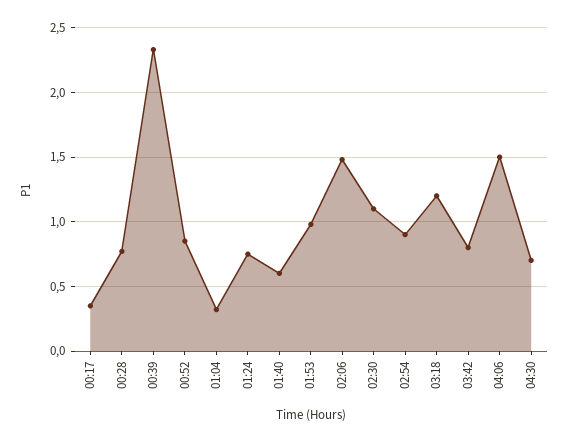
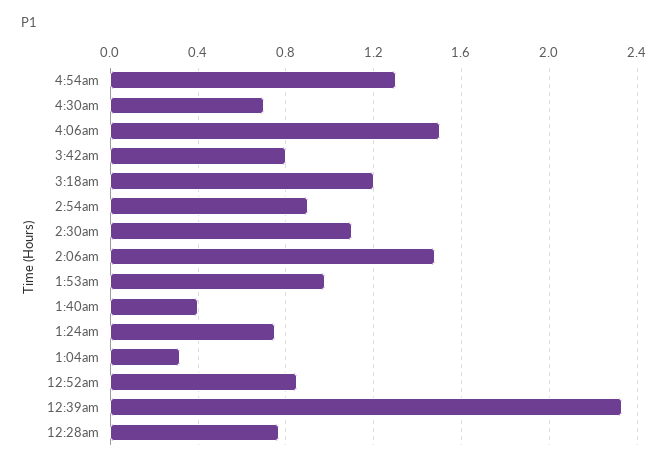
00:17: 0.35 -> none
01:40: 0.6 -> 0.4
4:54am: none -> 1.3

